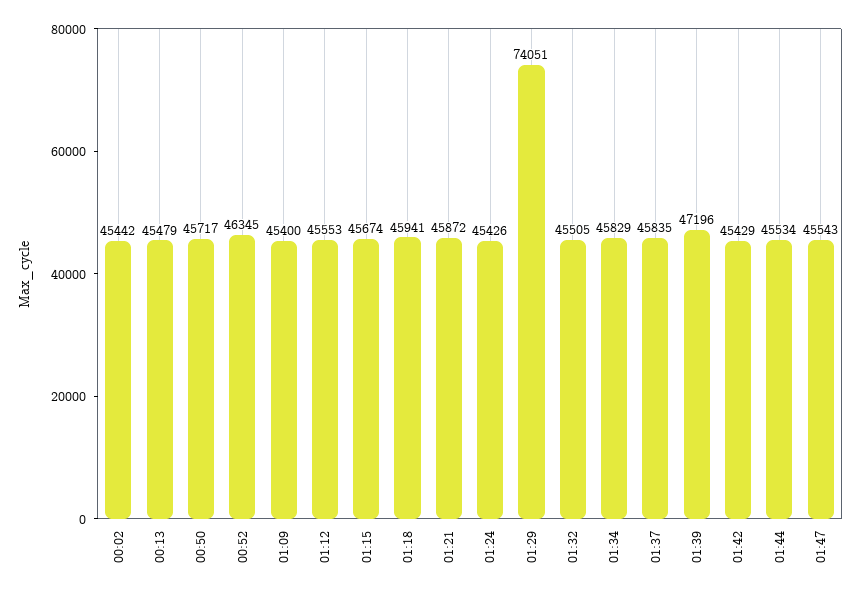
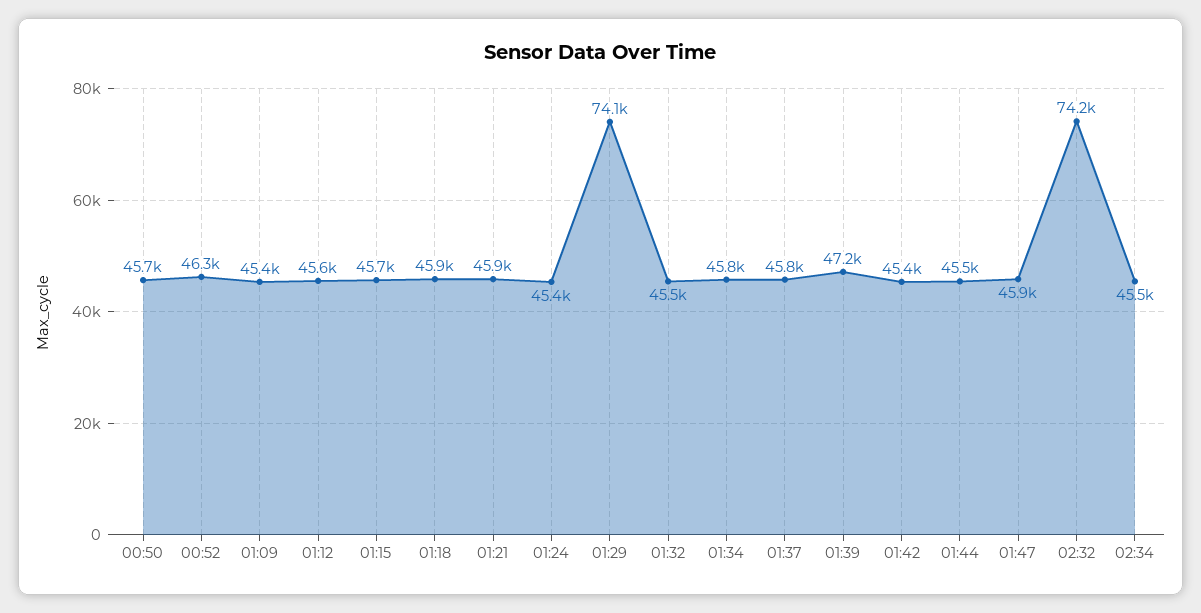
00:02: 45442 -> none
00:13: 45479 -> none
01:47: 45543 -> 45900
02:32: none -> 74200
02:34: none -> 45500

